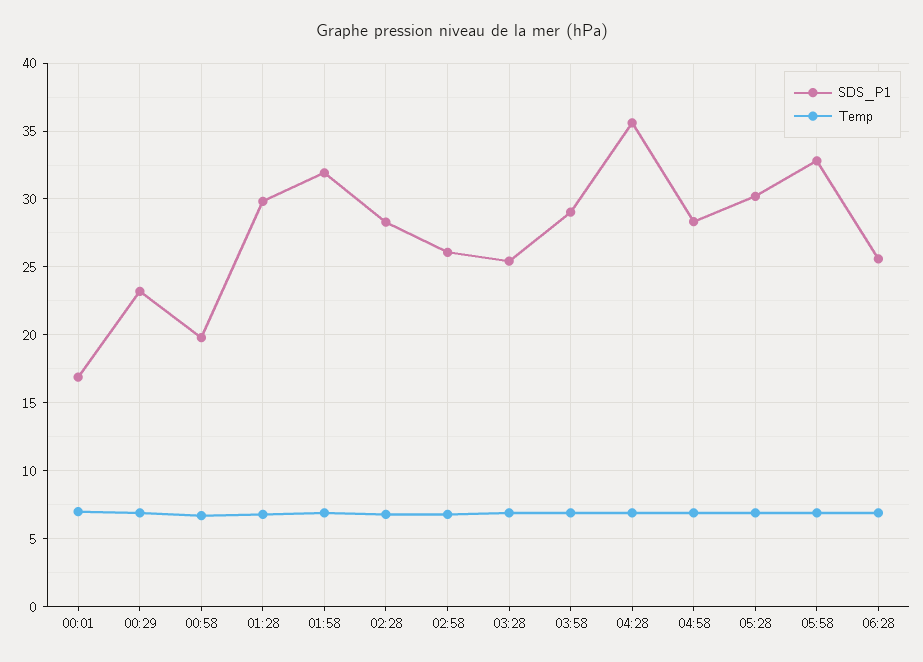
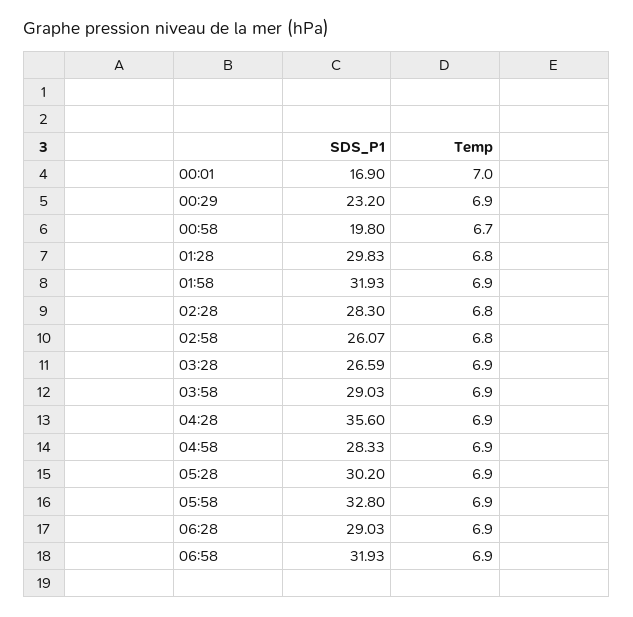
SDS_P1, 03:28: 25.5 -> 26.59
SDS_P1, 06:28: 25.5 -> 29.03
SDS_P1, 06:58: none -> 31.93
Temp, 06:58: none -> 6.9

